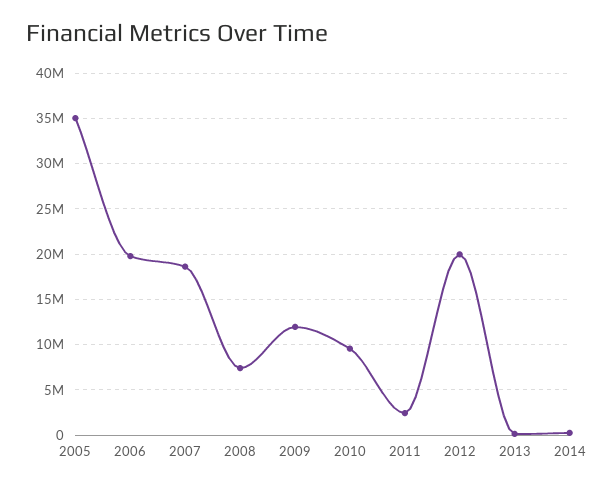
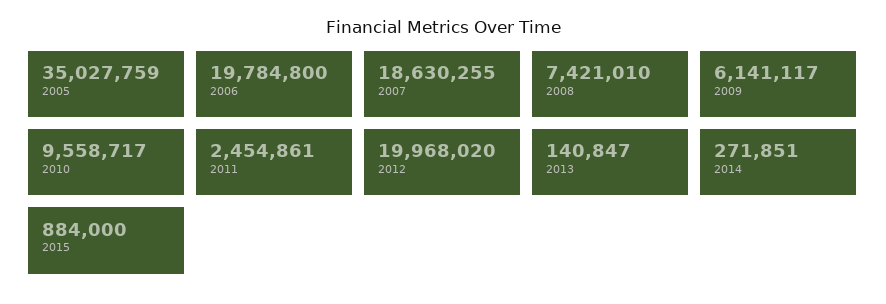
2009: 12000000 -> 6141117
2015: none -> 884000

